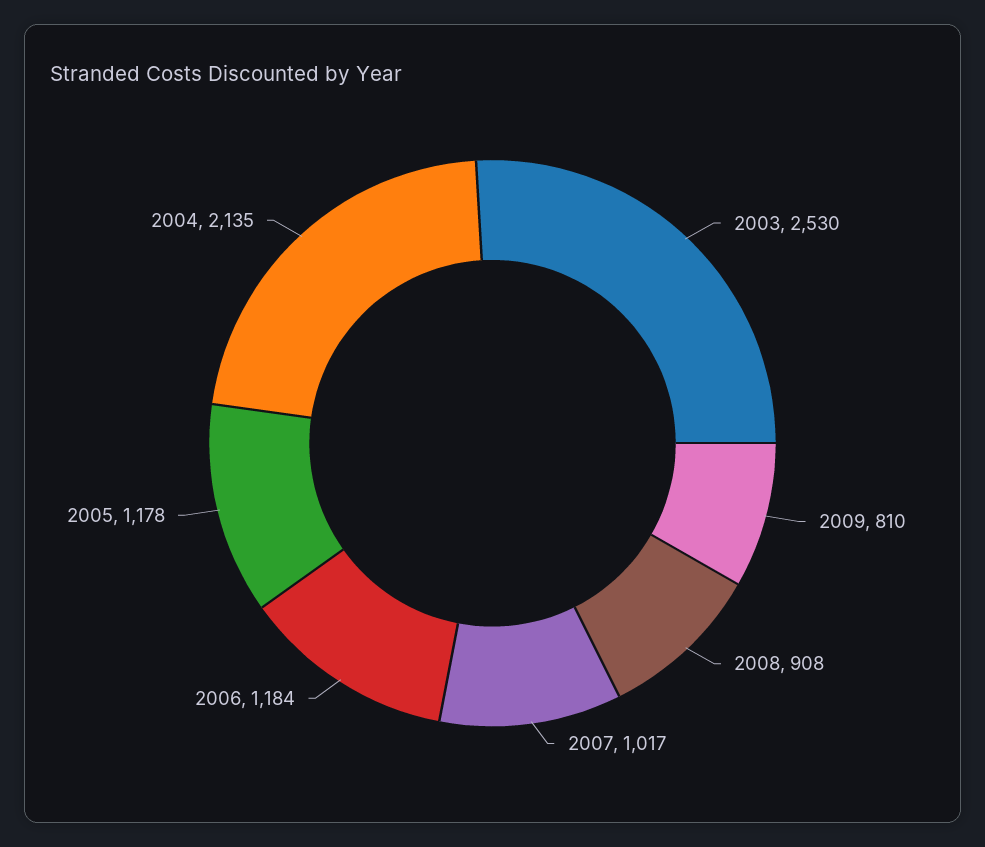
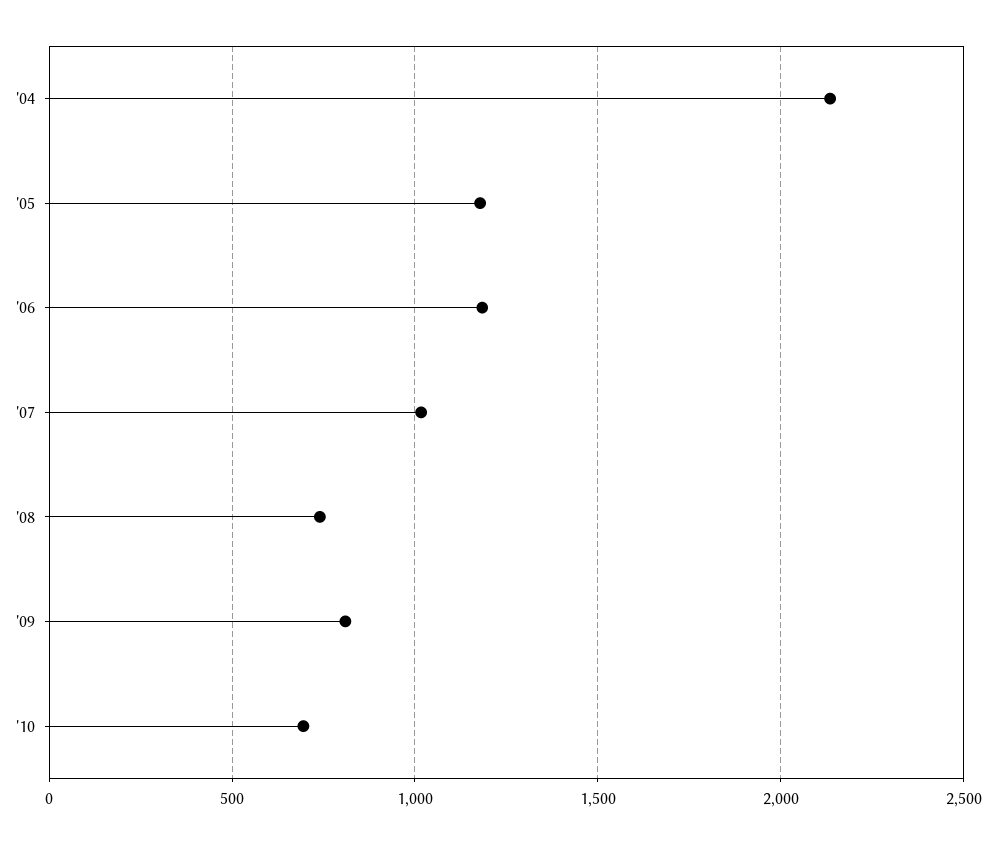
2003: 2530 -> none
2008: 908 -> 750
'10: none -> 700

